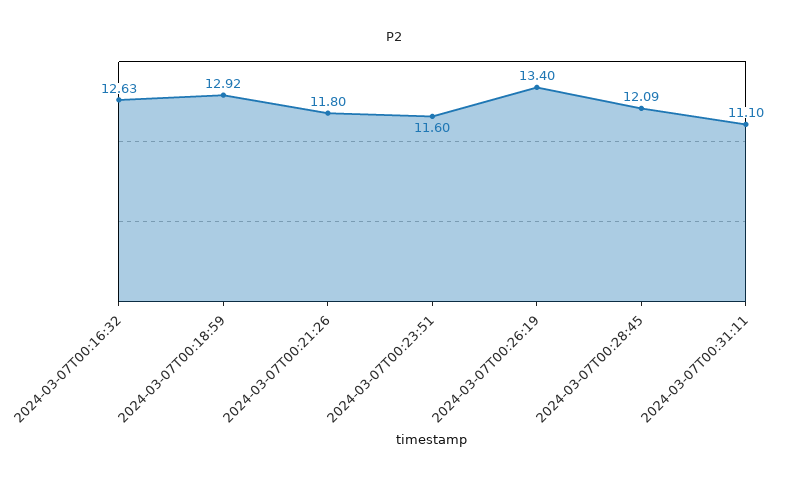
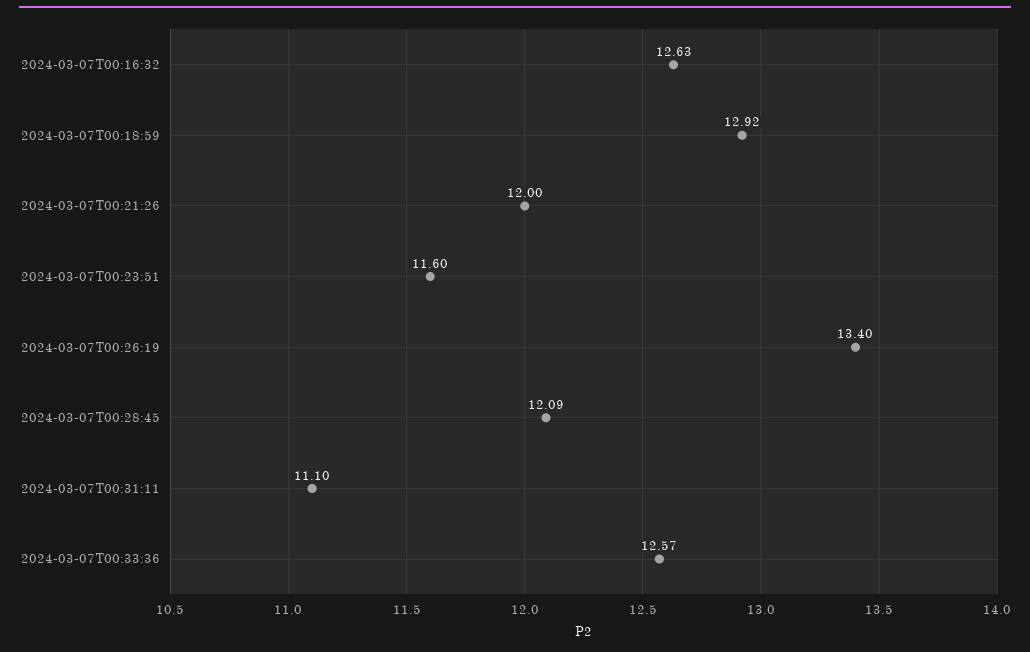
2024-03-07T00:21:26: 11.8 -> 12
2024-03-07T00:33:36: none -> 12.57

